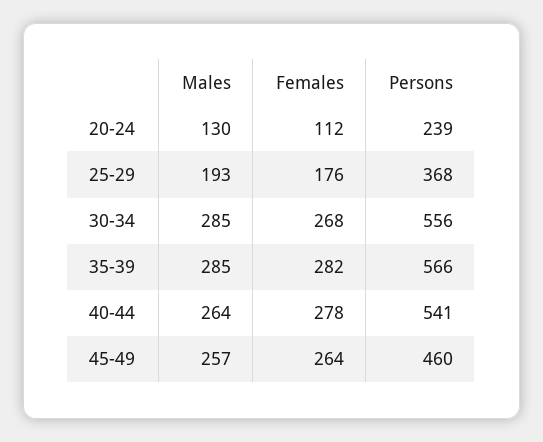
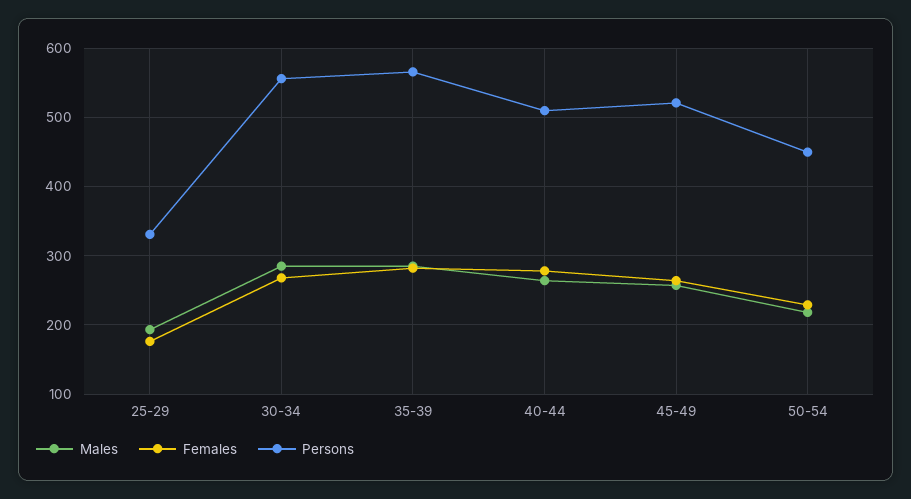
Males, 20-24: 130 -> none
Females, 20-24: 112 -> none
Persons, 20-24: 239 -> none
Persons, 25-29: 368 -> 330
Persons, 40-44: 541 -> 510
Persons, 45-49: 460 -> 520
Males, 50-54: none -> 220
Females, 50-54: none -> 230
Persons, 50-54: none -> 450

